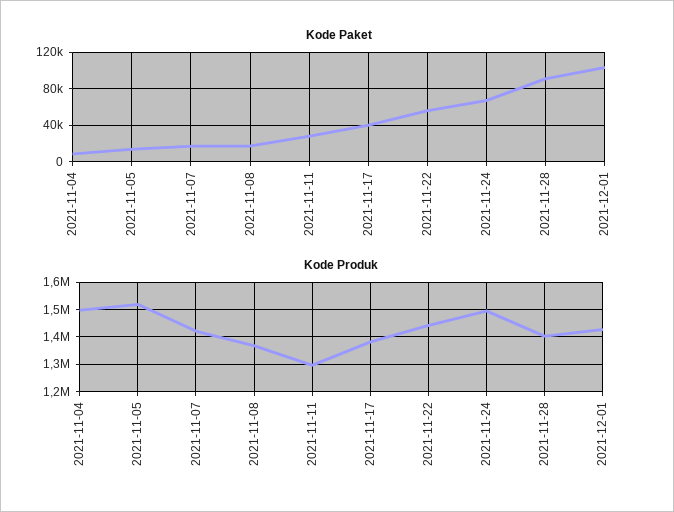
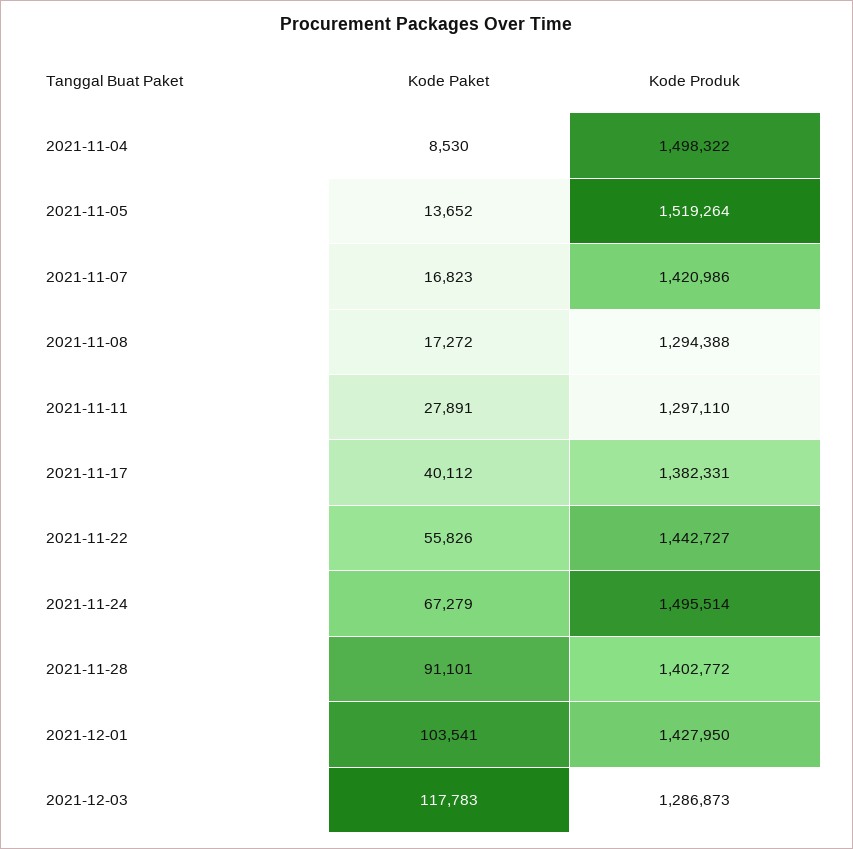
Kode Produk, 2021-11-08: 1375000 -> 1294388
Kode Paket, 2021-12-03: none -> 117783
Kode Produk, 2021-12-03: none -> 1286873

